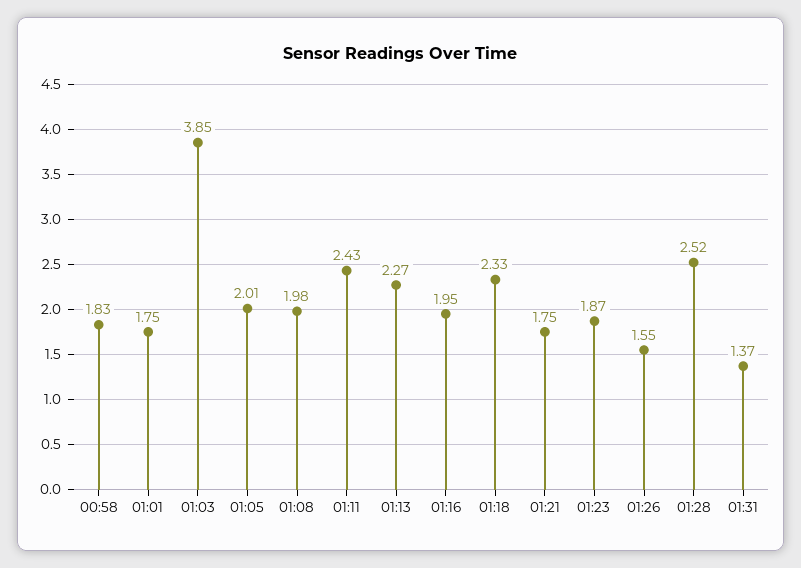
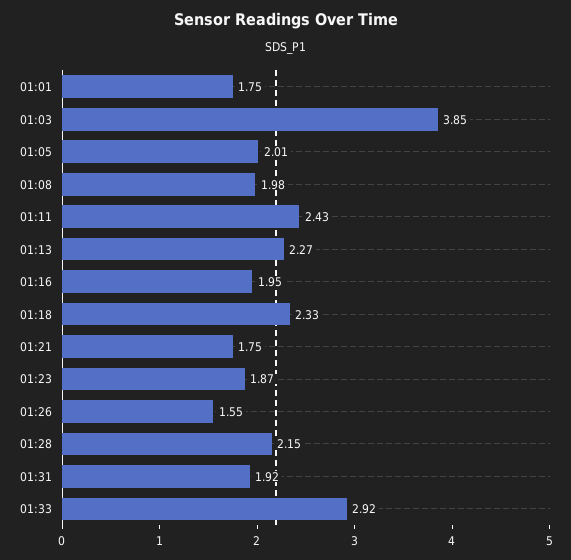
00:58: 1.83 -> none
01:28: 2.52 -> 2.15
01:31: 1.37 -> 1.92
01:33: none -> 2.92

